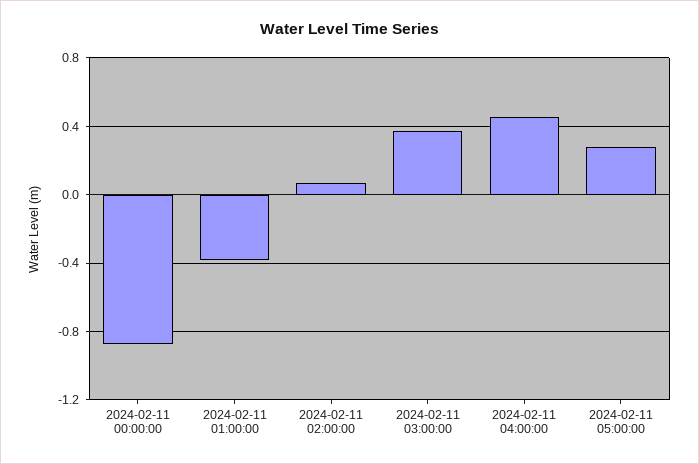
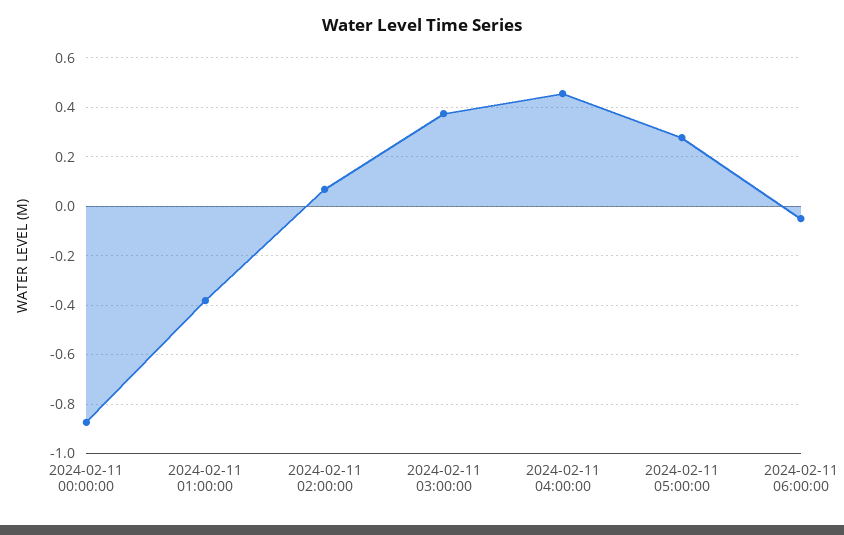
2024-02-11 06:00:00: none -> -0.05

